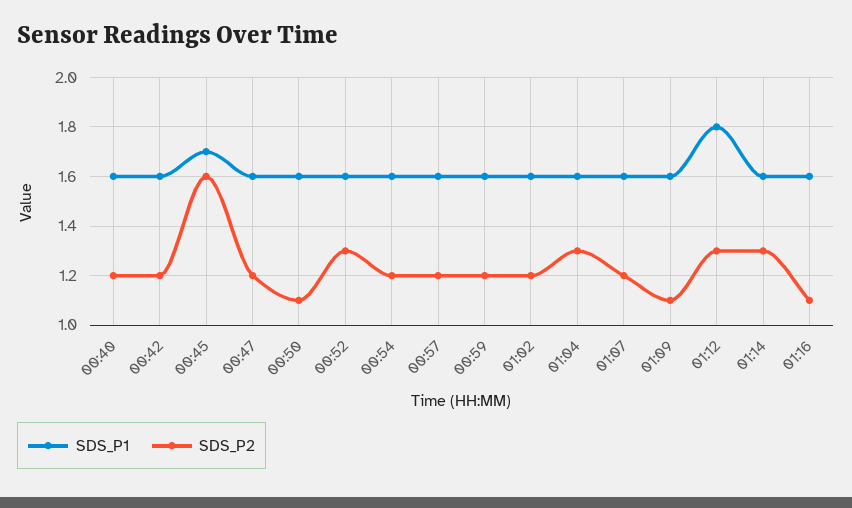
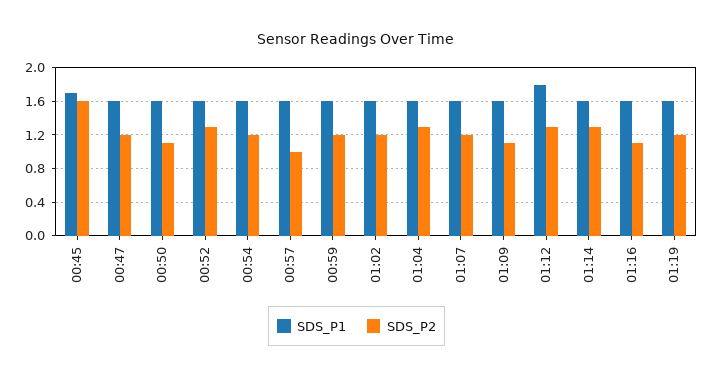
SDS_P1, 00:40: 1.6 -> none
SDS_P2, 00:40: 1.2 -> none
SDS_P1, 00:42: 1.6 -> none
SDS_P2, 00:42: 1.2 -> none
SDS_P2, 00:57: 1.2 -> 1
SDS_P1, 01:19: none -> 1.6
SDS_P2, 01:19: none -> 1.2

